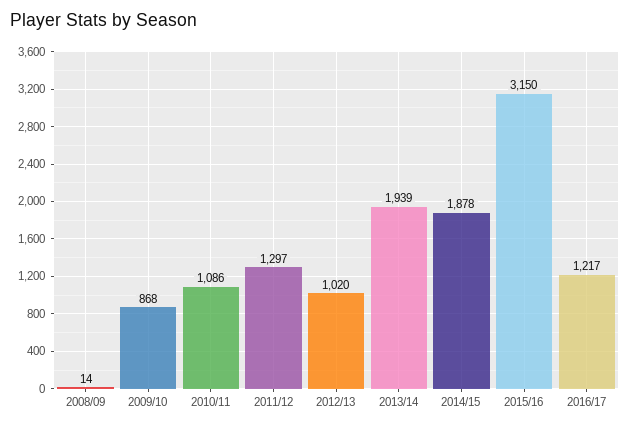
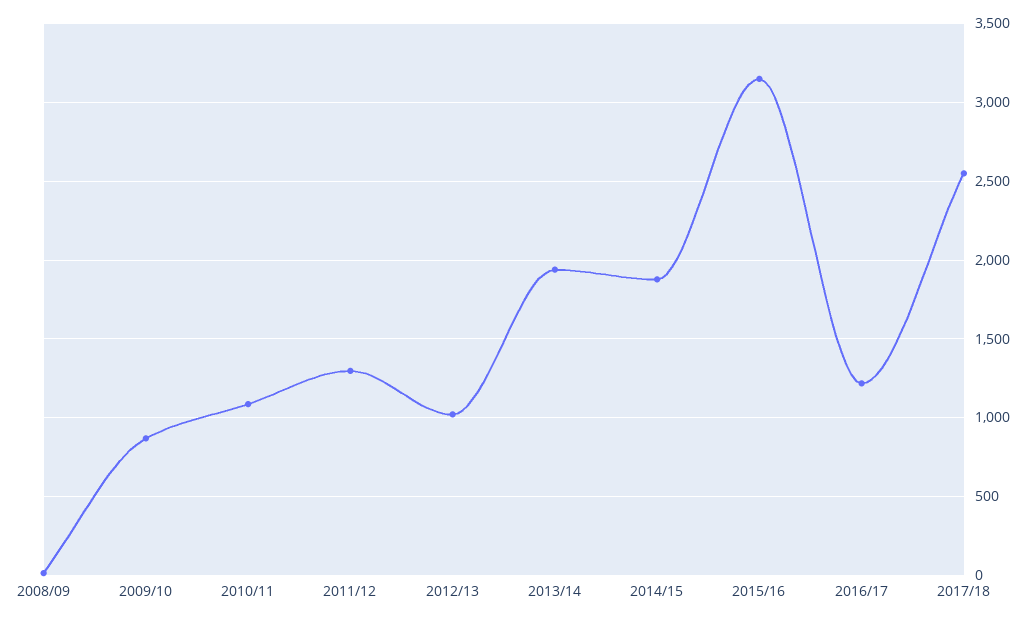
2017/18: none -> 2550

